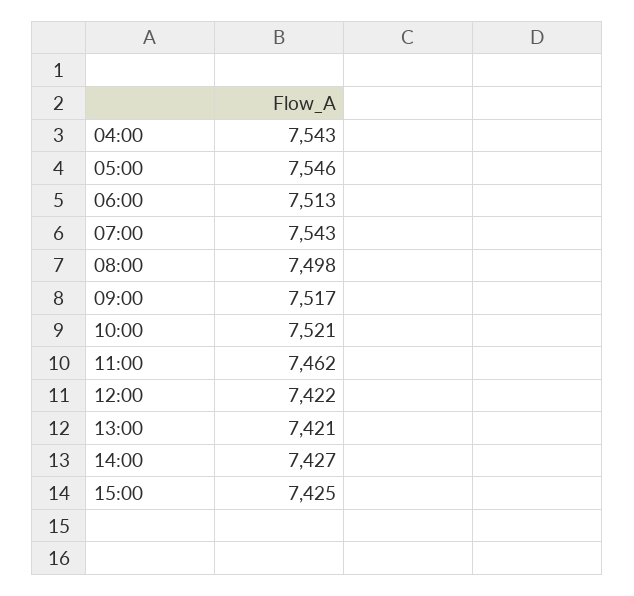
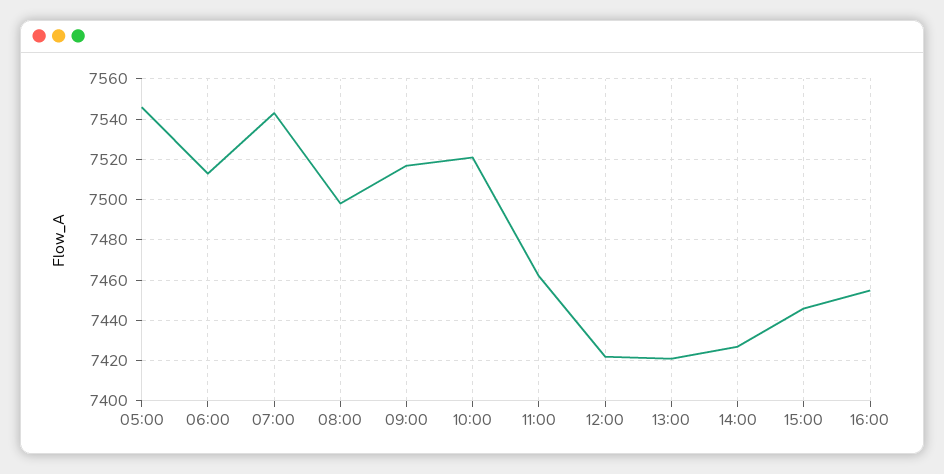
04:00: 7543 -> none
15:00: 7425 -> 7445
16:00: none -> 7455

